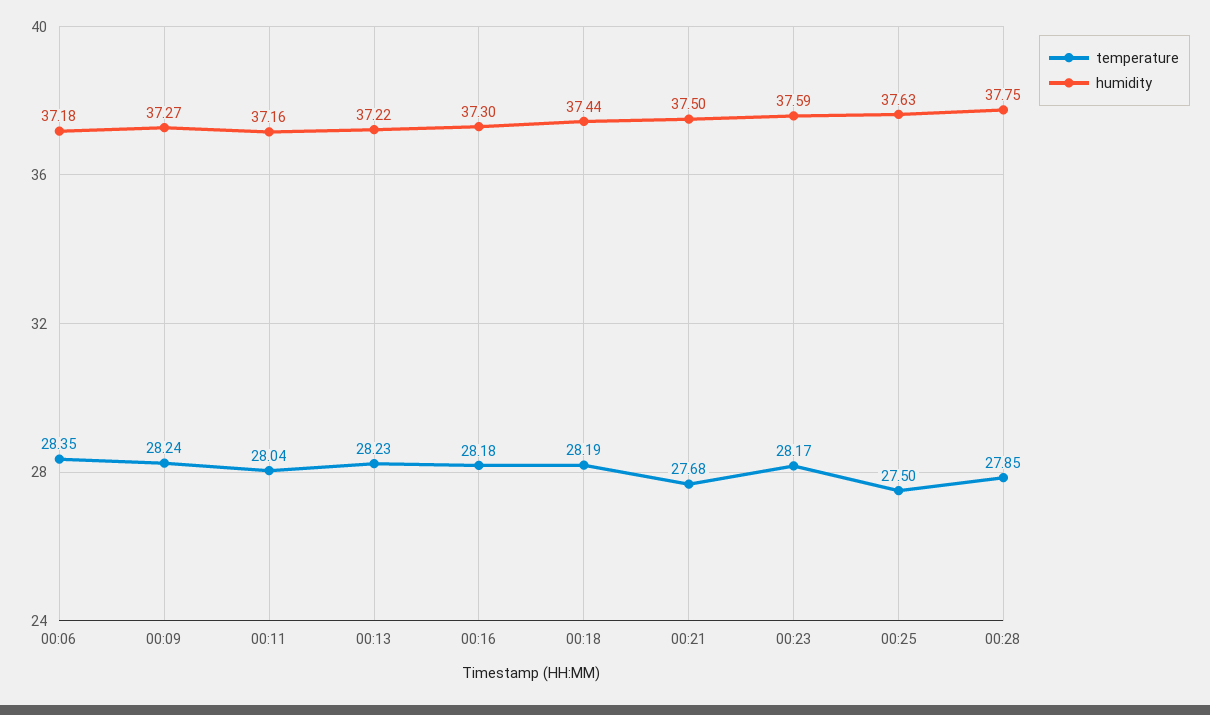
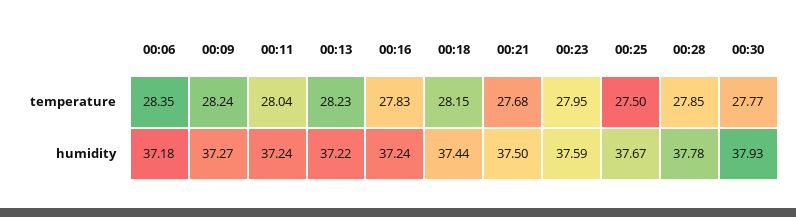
humidity, 00:11: 37.16 -> 37.24
temperature, 00:16: 28.18 -> 27.83
humidity, 00:16: 37.3 -> 37.24
temperature, 00:18: 28.19 -> 28.15
temperature, 00:23: 28.17 -> 27.95
humidity, 00:25: 37.63 -> 37.67
humidity, 00:28: 37.75 -> 37.78
temperature, 00:30: none -> 27.77
humidity, 00:30: none -> 37.93

